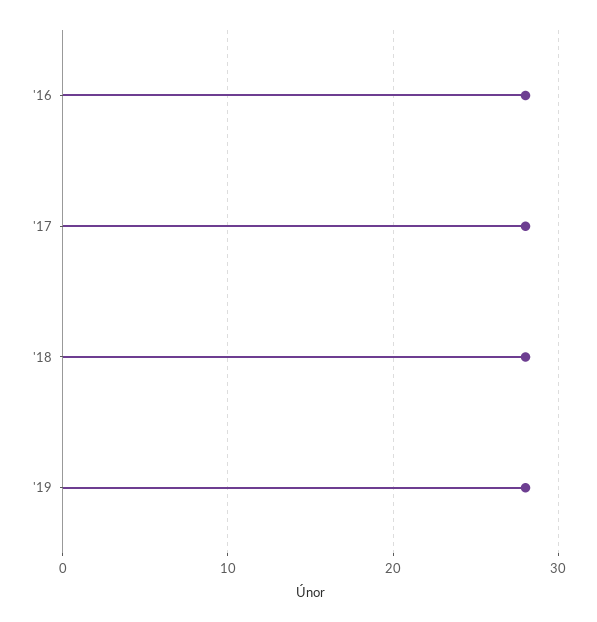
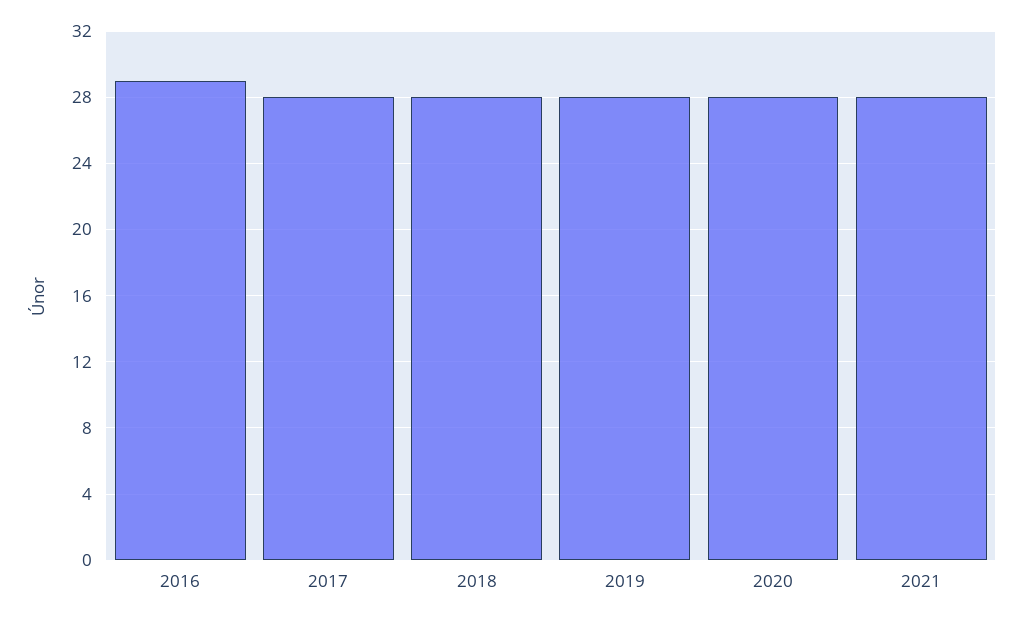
'16: 28 -> 29
2020: none -> 28
2021: none -> 28

